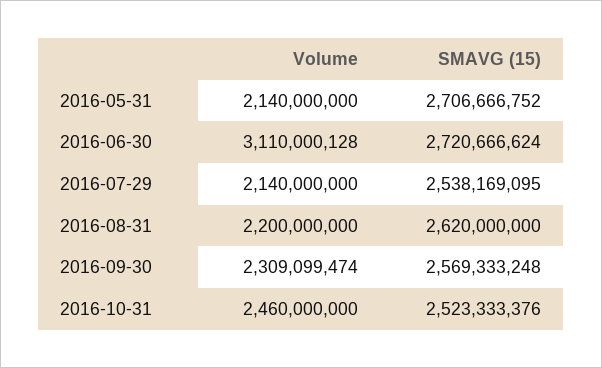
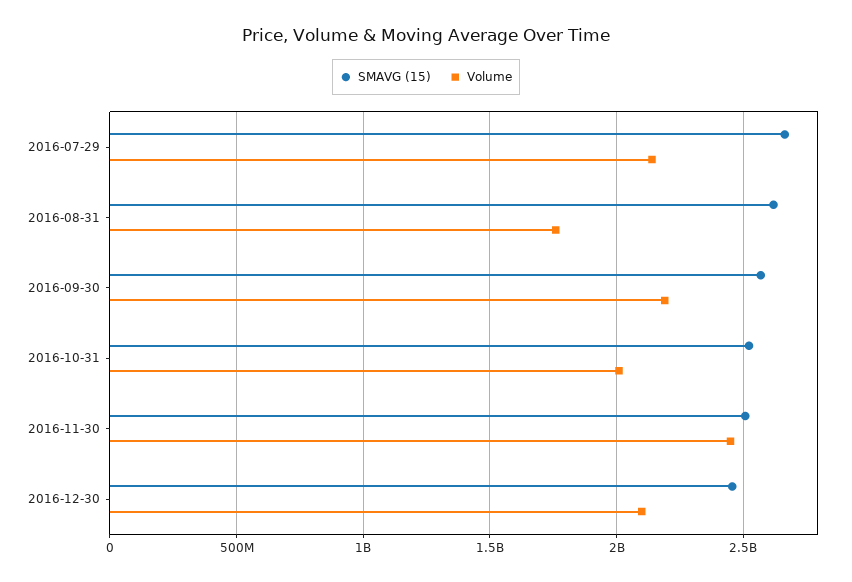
Volume, 2016-05-31: 2140000000 -> none
SMAVG (15), 2016-05-31: 2706666752 -> none
Volume, 2016-06-30: 3110000128 -> none
SMAVG (15), 2016-06-30: 2720666624 -> none
SMAVG (15), 2016-07-29: 2538169095 -> 2650000000
Volume, 2016-08-31: 2200000000 -> 1750000000
Volume, 2016-09-30: 2309099474 -> 2200000000
Volume, 2016-10-31: 2460000000 -> 2000000000
SMAVG (15), 2016-11-30: none -> 2500000000
Volume, 2016-11-30: none -> 2450000000
SMAVG (15), 2016-12-30: none -> 2450000000
Volume, 2016-12-30: none -> 2100000000

